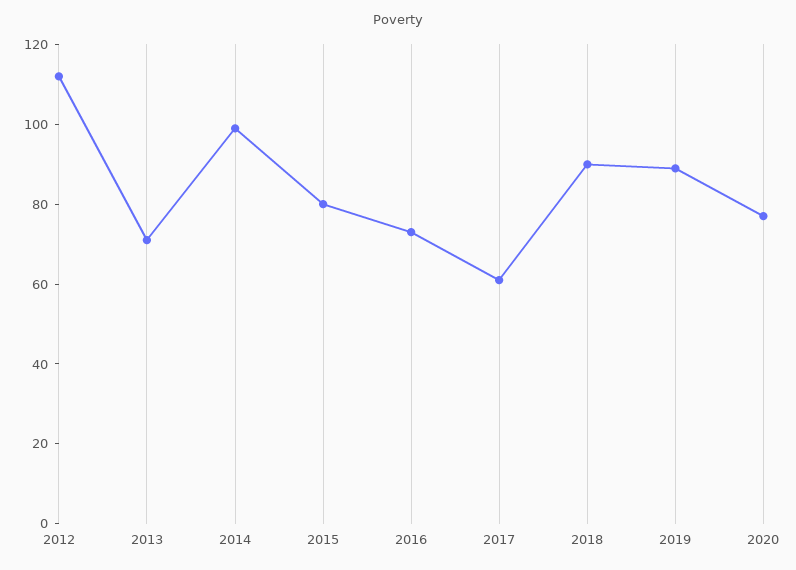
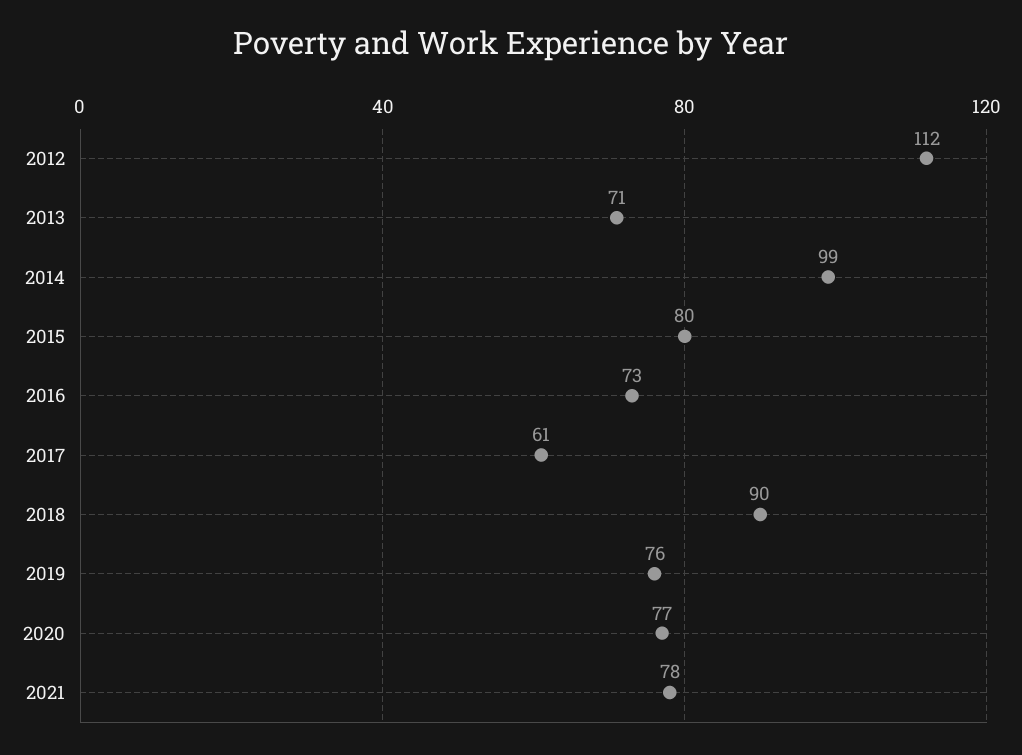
2019: 90 -> 76
2021: none -> 78

